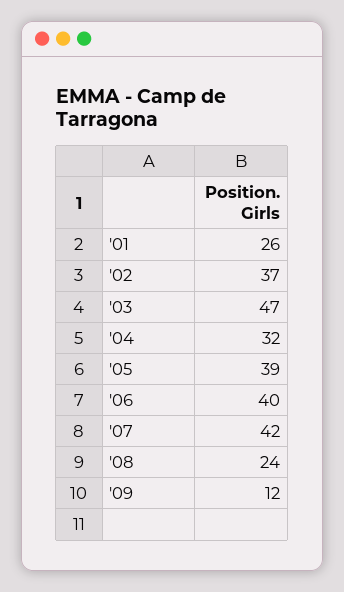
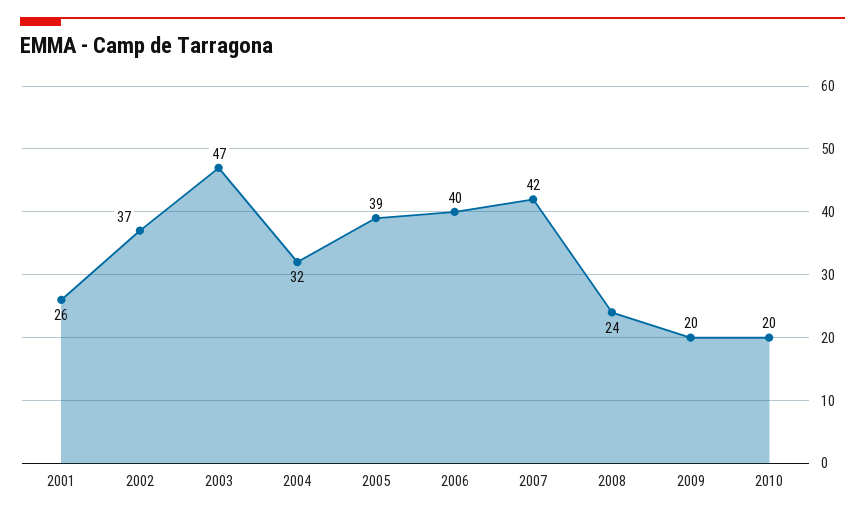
'09: 12 -> 20
2010: none -> 20

